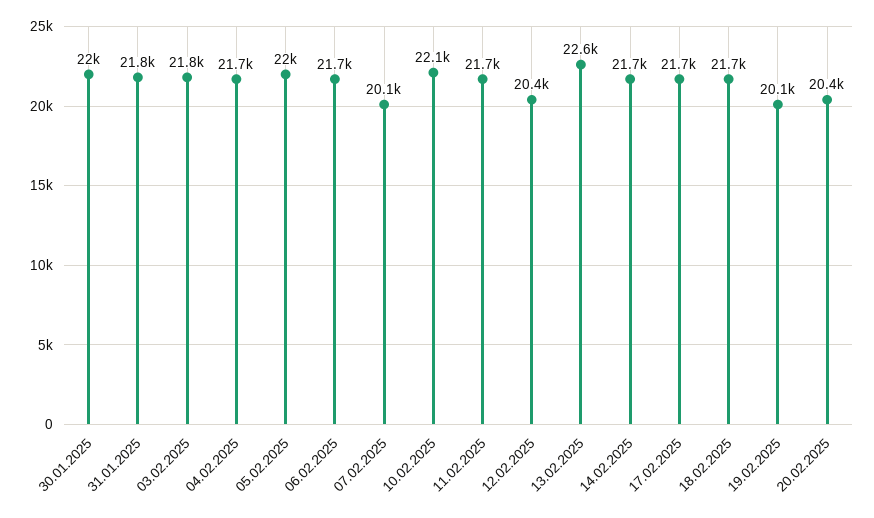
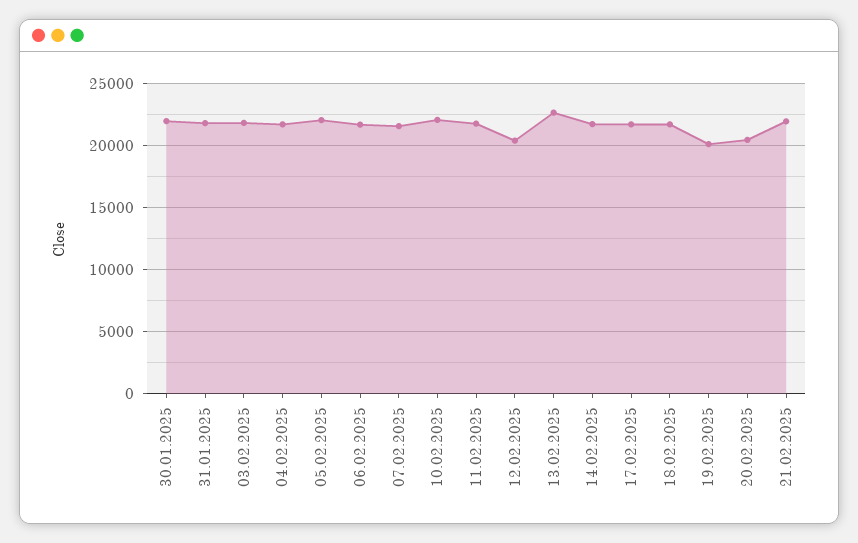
07.02.2025: 20100 -> 21500
21.02.2025: none -> 22000

